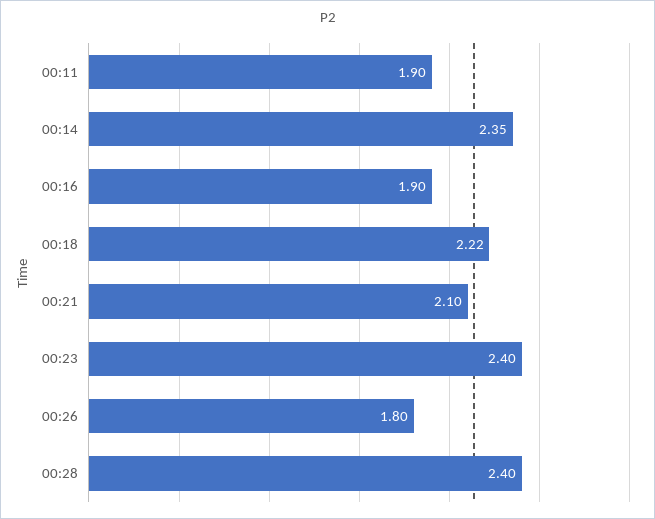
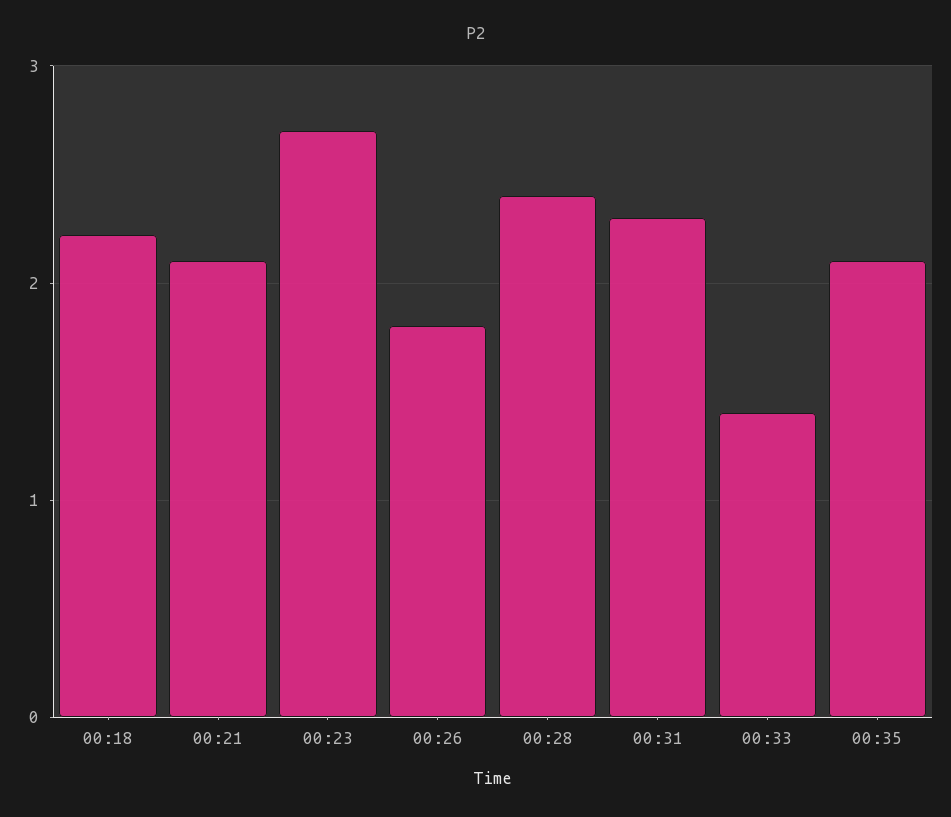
00:11: 1.9 -> none
00:14: 2.35 -> none
00:16: 1.9 -> none
00:23: 2.4 -> 2.7
00:31: none -> 2.3
00:33: none -> 1.4
00:35: none -> 2.1

